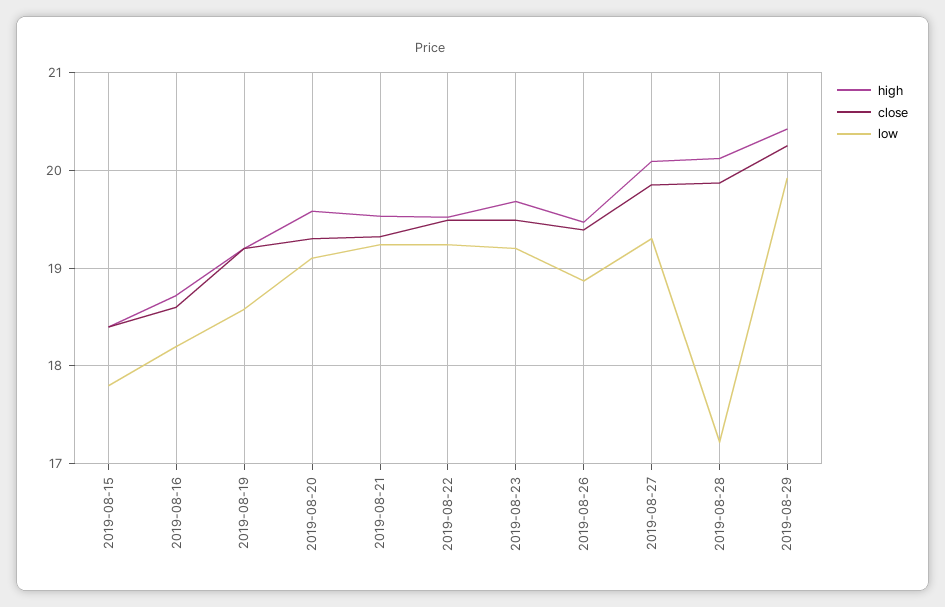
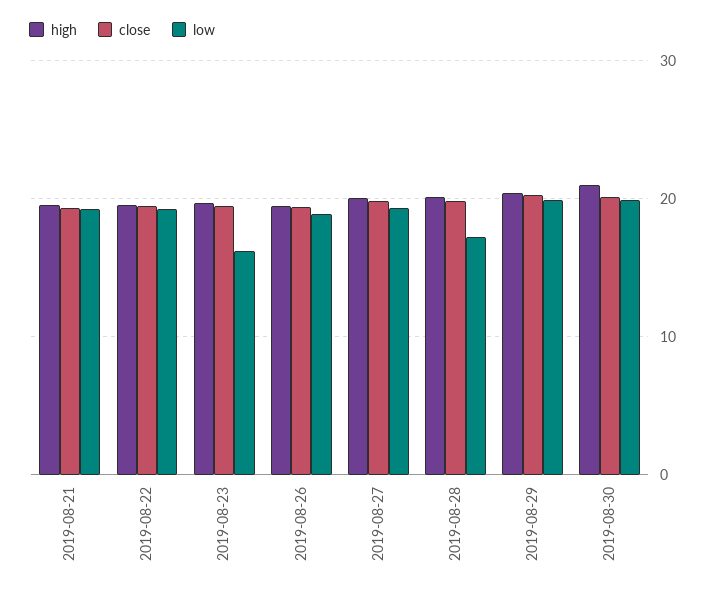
high, 2019-08-15: 18.4 -> none
close, 2019-08-15: 18.4 -> none
low, 2019-08-15: 17.8 -> none
high, 2019-08-16: 18.7 -> none
close, 2019-08-16: 18.6 -> none
low, 2019-08-16: 18.2 -> none
high, 2019-08-19: 19.2 -> none
close, 2019-08-19: 19.2 -> none
low, 2019-08-19: 18.6 -> none
high, 2019-08-20: 19.6 -> none
close, 2019-08-20: 19.3 -> none
low, 2019-08-20: 19.1 -> none
low, 2019-08-23: 19.2 -> 16
high, 2019-08-30: none -> 21
close, 2019-08-30: none -> 20
low, 2019-08-30: none -> 20

